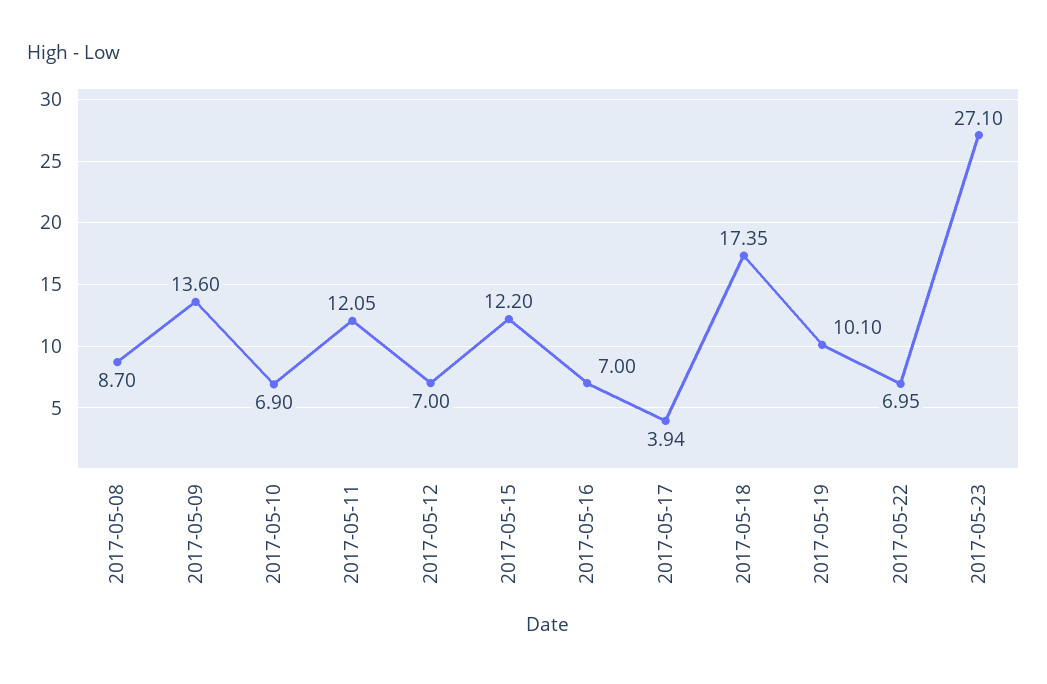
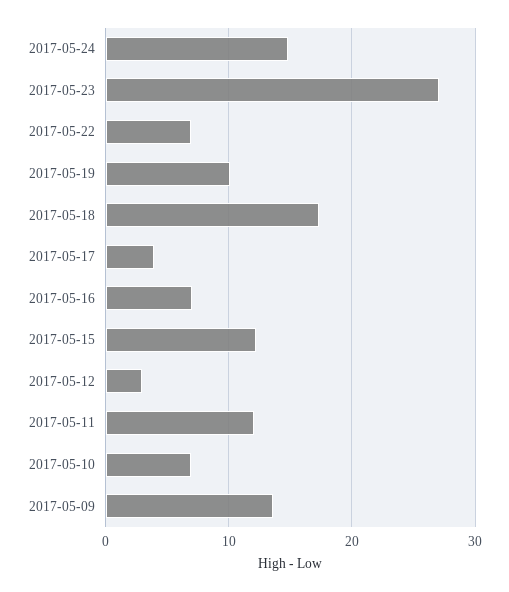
2017-05-08: 8.7 -> none
2017-05-12: 7 -> 3
2017-05-24: none -> 15

